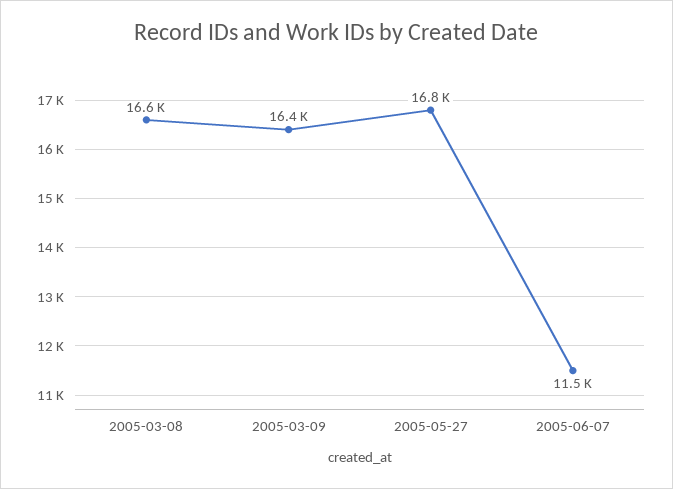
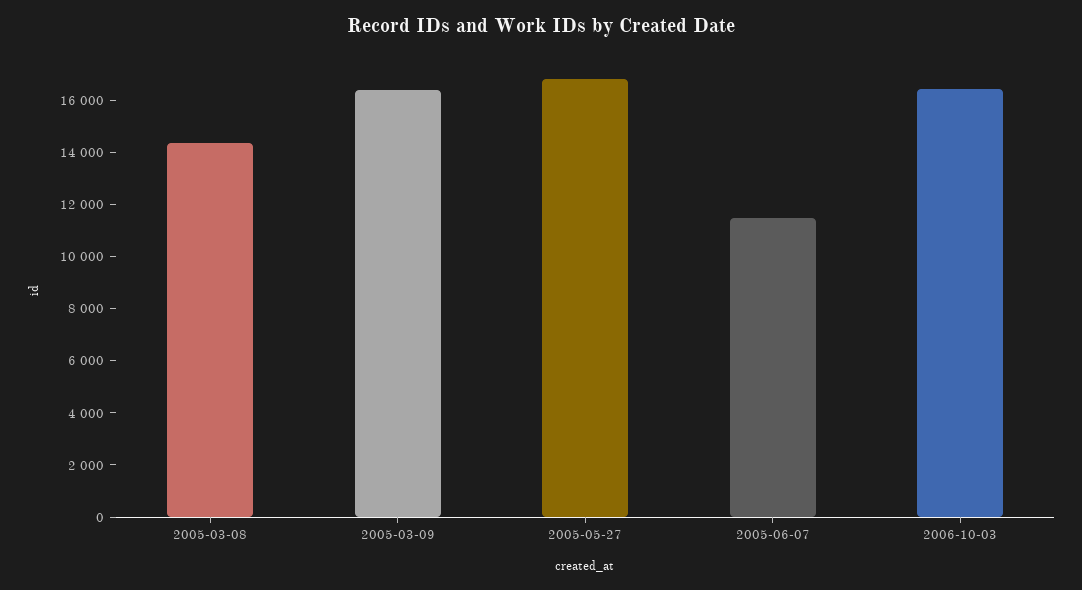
2005-03-08: 16600 -> 14500
2006-10-03: none -> 16500

